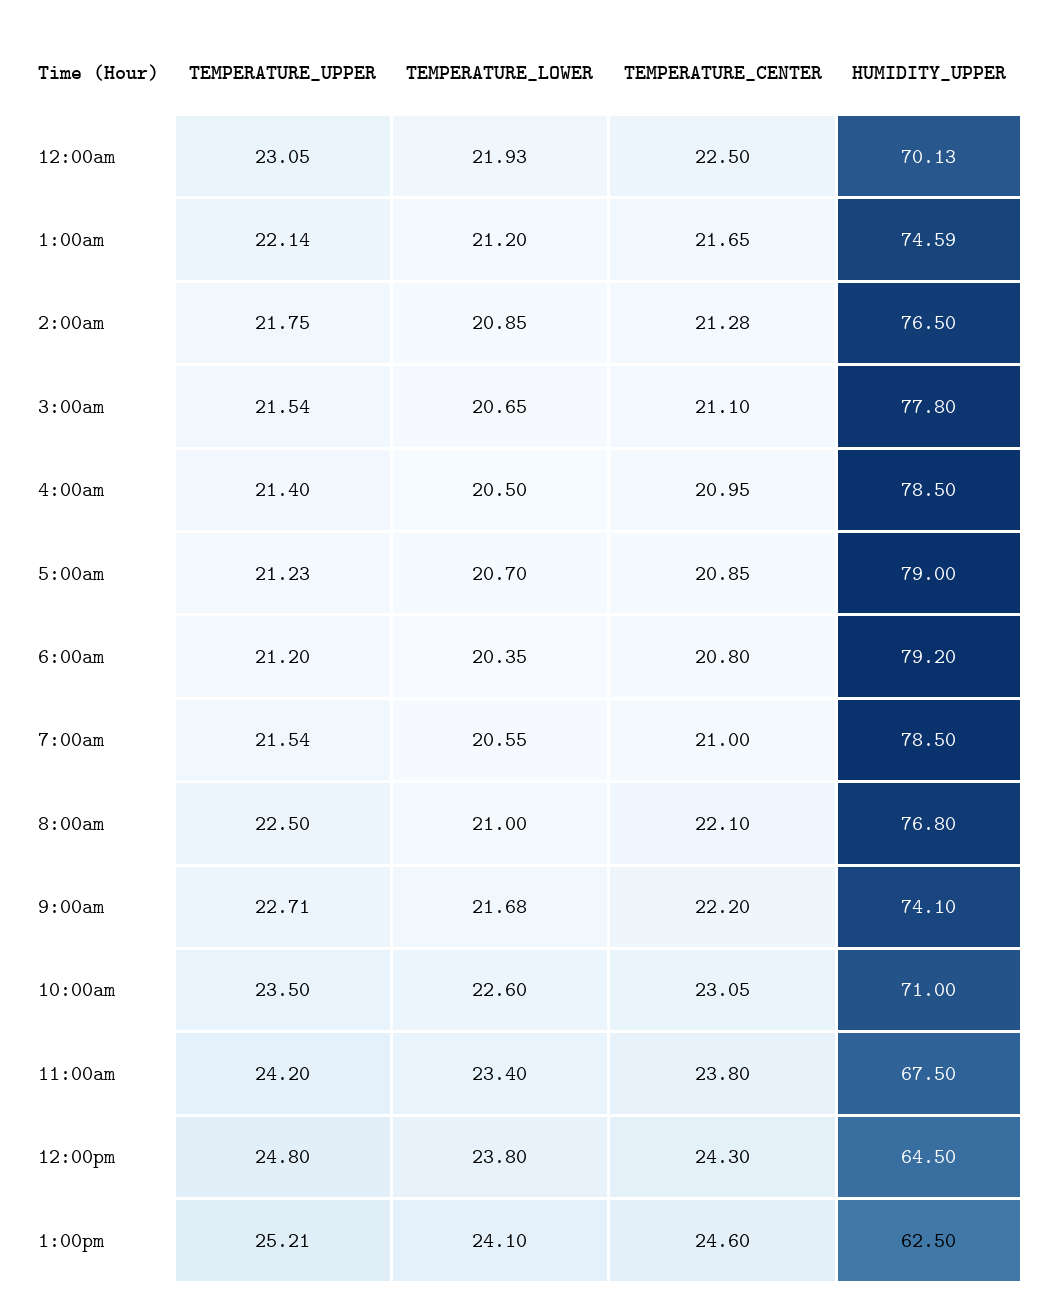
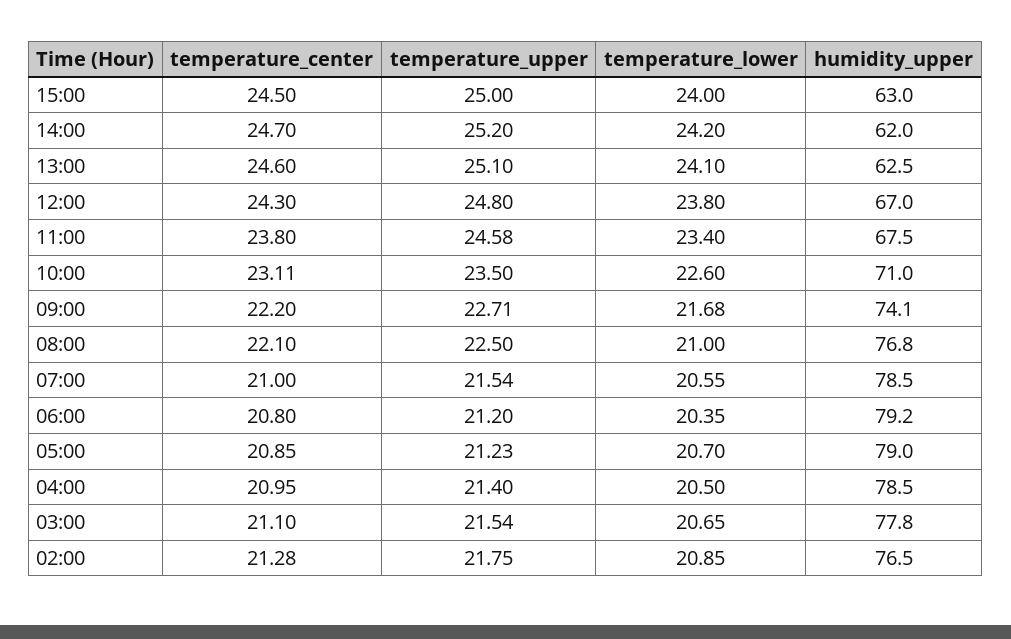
TEMPERATURE_UPPER, 12:00am: 23.05 -> none
TEMPERATURE_LOWER, 12:00am: 21.93 -> none
TEMPERATURE_CENTER, 12:00am: 22.5 -> none
HUMIDITY_UPPER, 12:00am: 70.13 -> none
TEMPERATURE_UPPER, 1:00am: 22.14 -> none
TEMPERATURE_LOWER, 1:00am: 21.2 -> none
TEMPERATURE_CENTER, 1:00am: 21.65 -> none
HUMIDITY_UPPER, 1:00am: 74.59 -> none
TEMPERATURE_CENTER, 10:00am: 23.05 -> 23.11
TEMPERATURE_UPPER, 11:00am: 24.2 -> 24.58
HUMIDITY_UPPER, 12:00pm: 64.5 -> 67
TEMPERATURE_UPPER, 1:00pm: 25.21 -> 25.1
TEMPERATURE_CENTER, 15:00: none -> 24.5
TEMPERATURE_UPPER, 15:00: none -> 25
TEMPERATURE_LOWER, 15:00: none -> 24
HUMIDITY_UPPER, 15:00: none -> 63
TEMPERATURE_CENTER, 14:00: none -> 24.7
TEMPERATURE_UPPER, 14:00: none -> 25.2
TEMPERATURE_LOWER, 14:00: none -> 24.2
HUMIDITY_UPPER, 14:00: none -> 62

